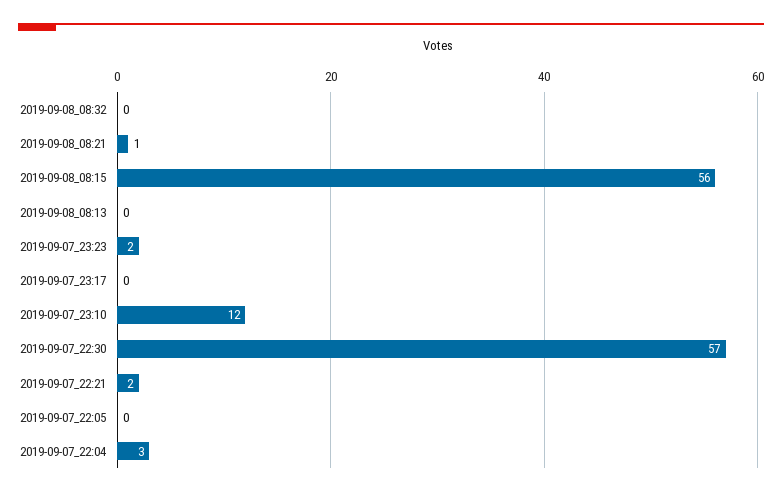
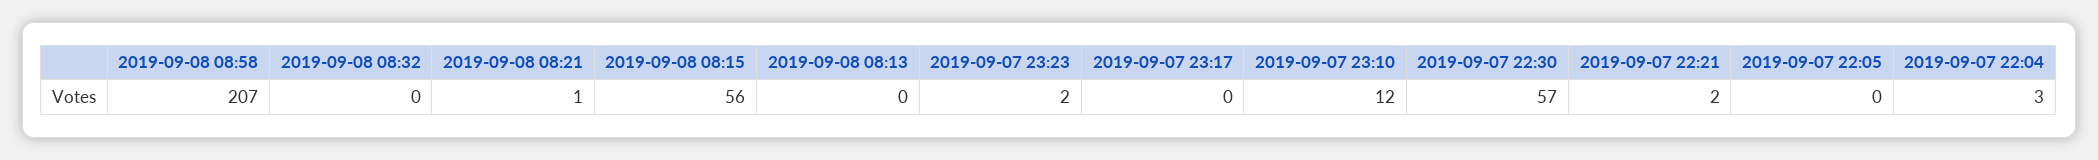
2019-09-08 08:58: none -> 207

